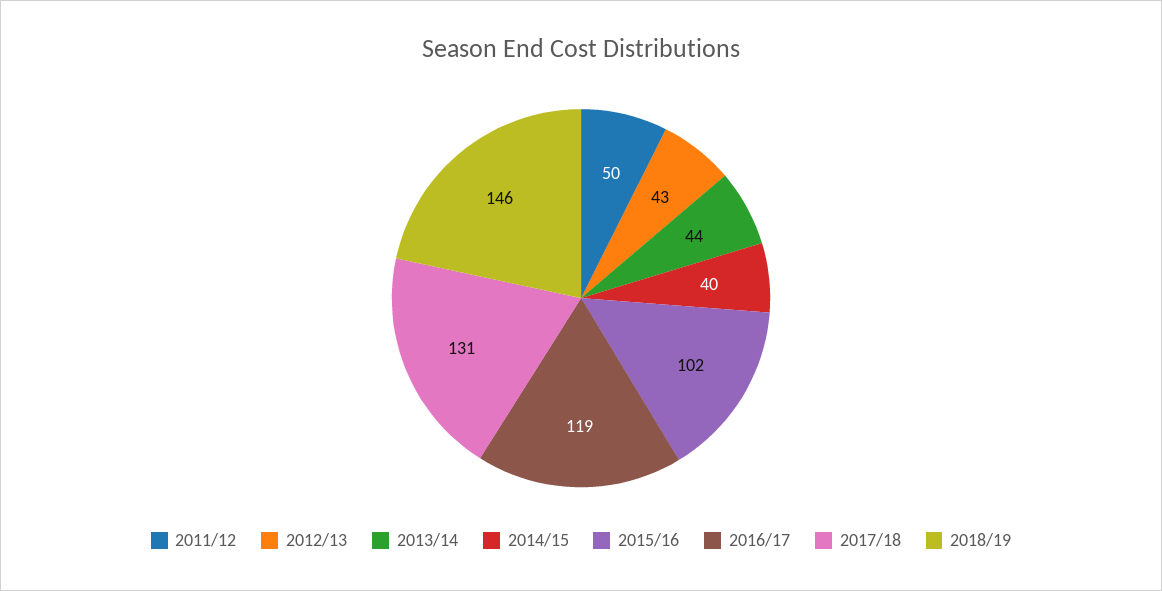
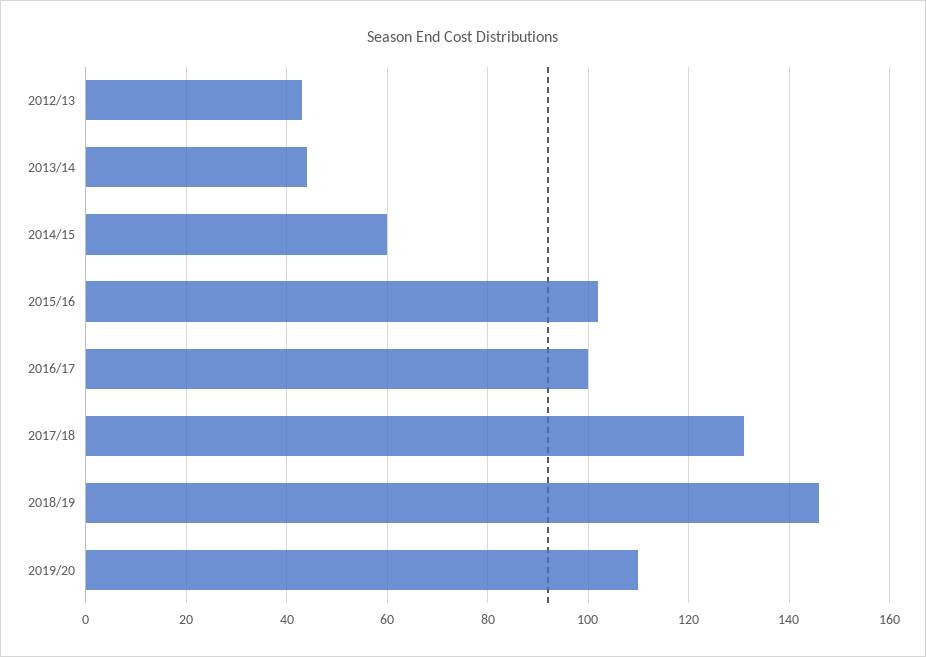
2011/12: 50 -> none
2014/15: 40 -> 60
2016/17: 119 -> 100
2019/20: none -> 110

